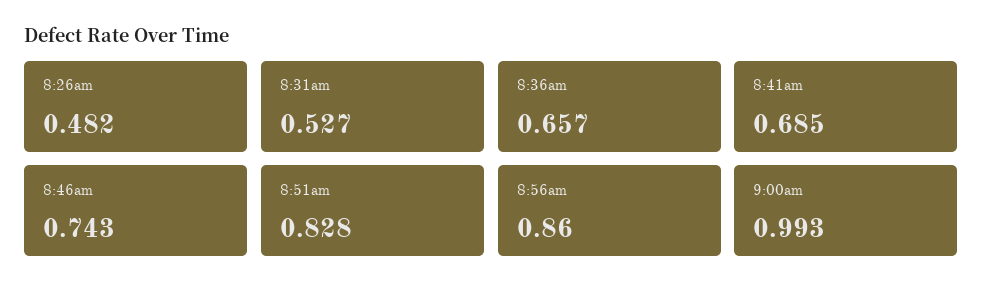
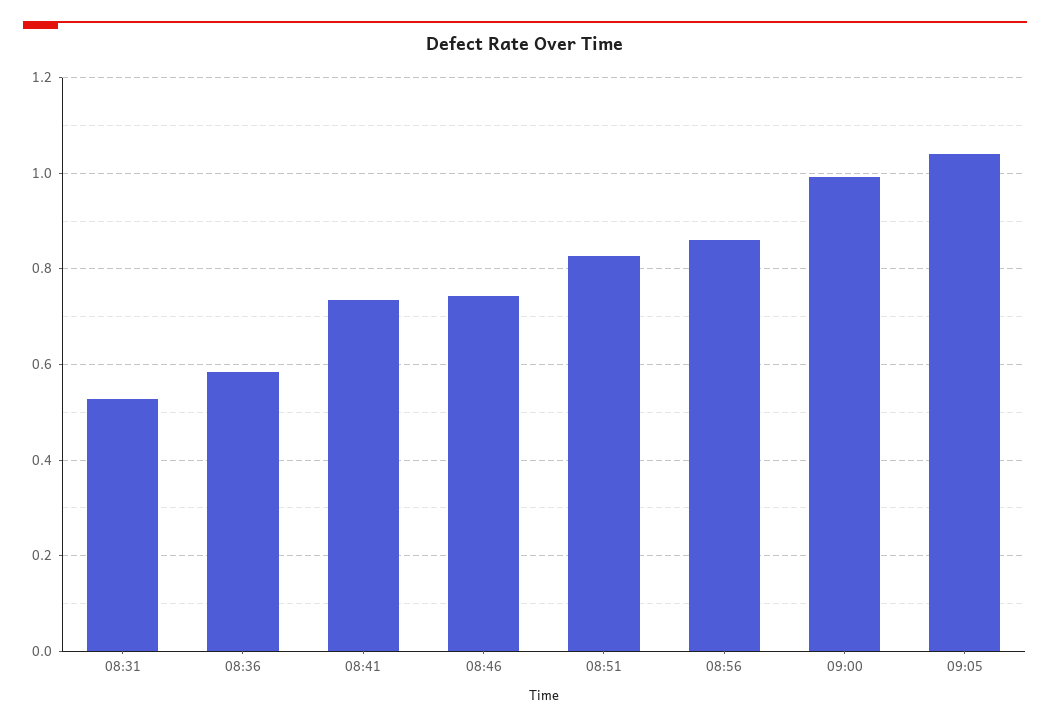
8:26am: 0.482 -> none
8:36am: 0.657 -> 0.58
8:41am: 0.685 -> 0.74
09:05: none -> 1.04

